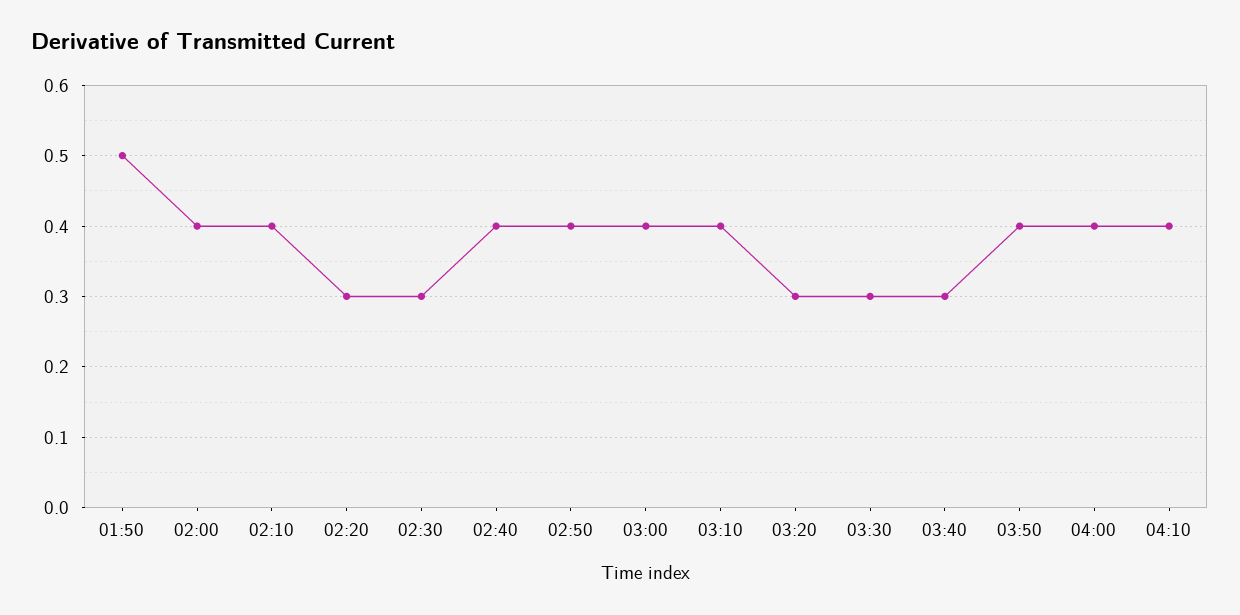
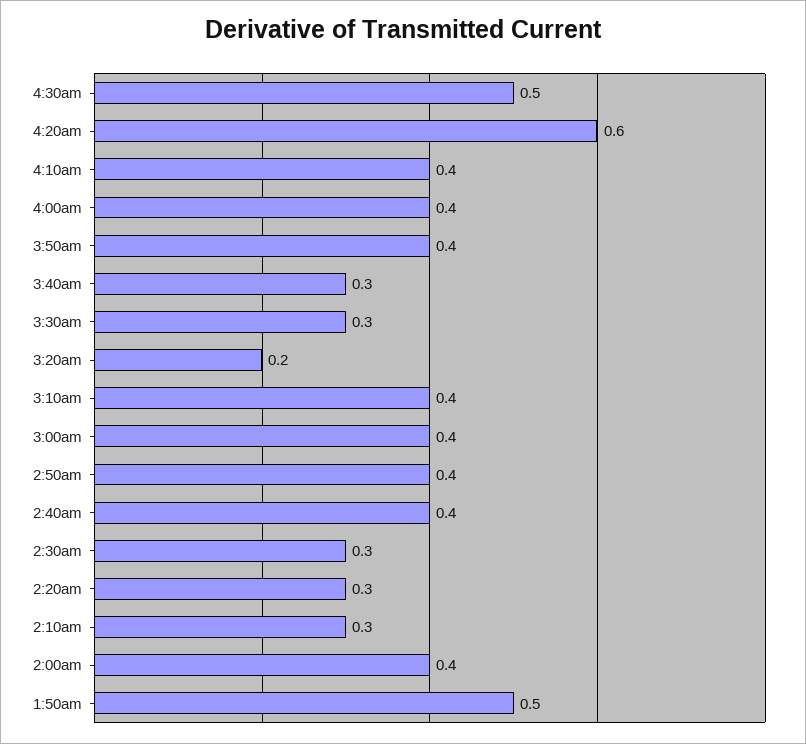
02:10: 0.4 -> 0.3
03:20: 0.3 -> 0.2
4:30am: none -> 0.5
4:20am: none -> 0.6

